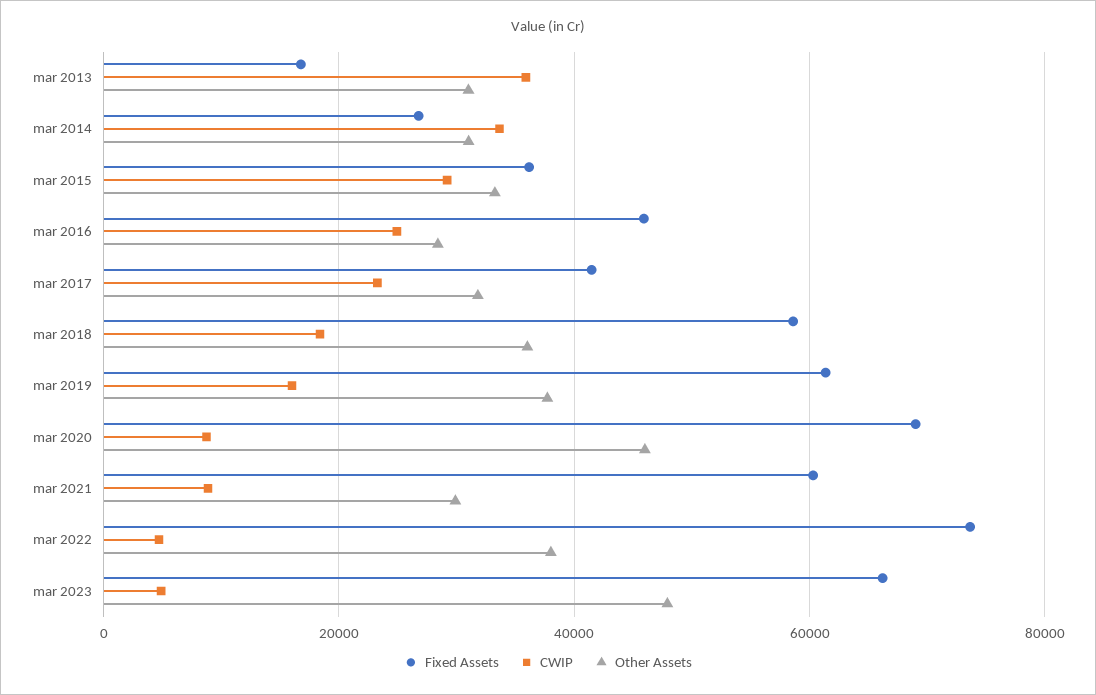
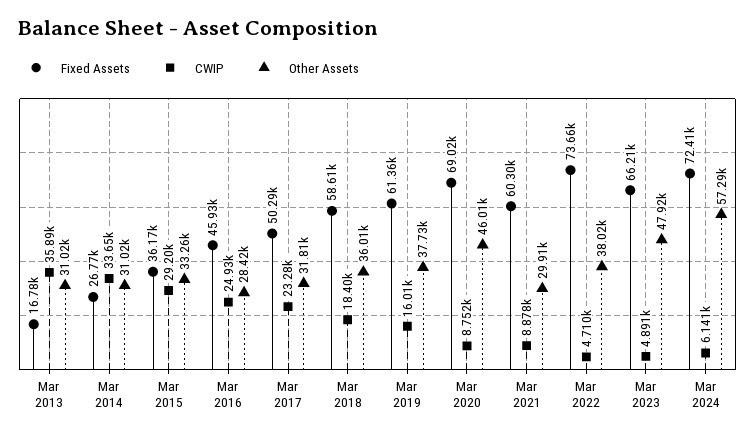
Fixed Assets, mar 2017: 42000 -> 50290
Fixed Assets, Mar 2024: none -> 72410
CWIP, Mar 2024: none -> 6141
Other Assets, Mar 2024: none -> 57290

